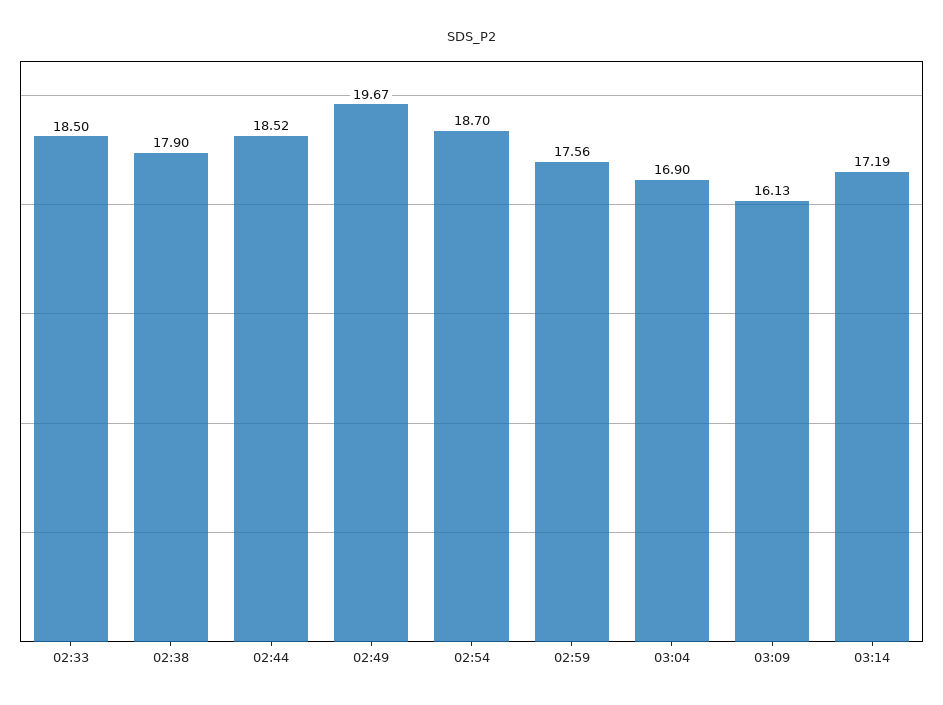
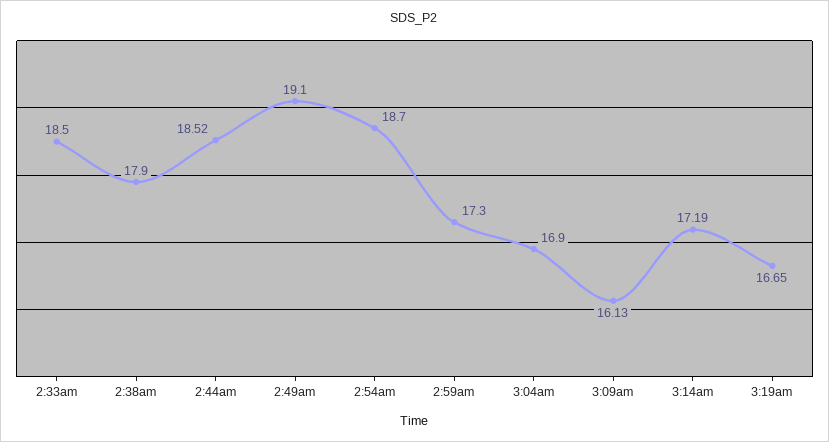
02:49: 19.67 -> 19.1
02:59: 17.56 -> 17.3
3:19am: none -> 16.65

